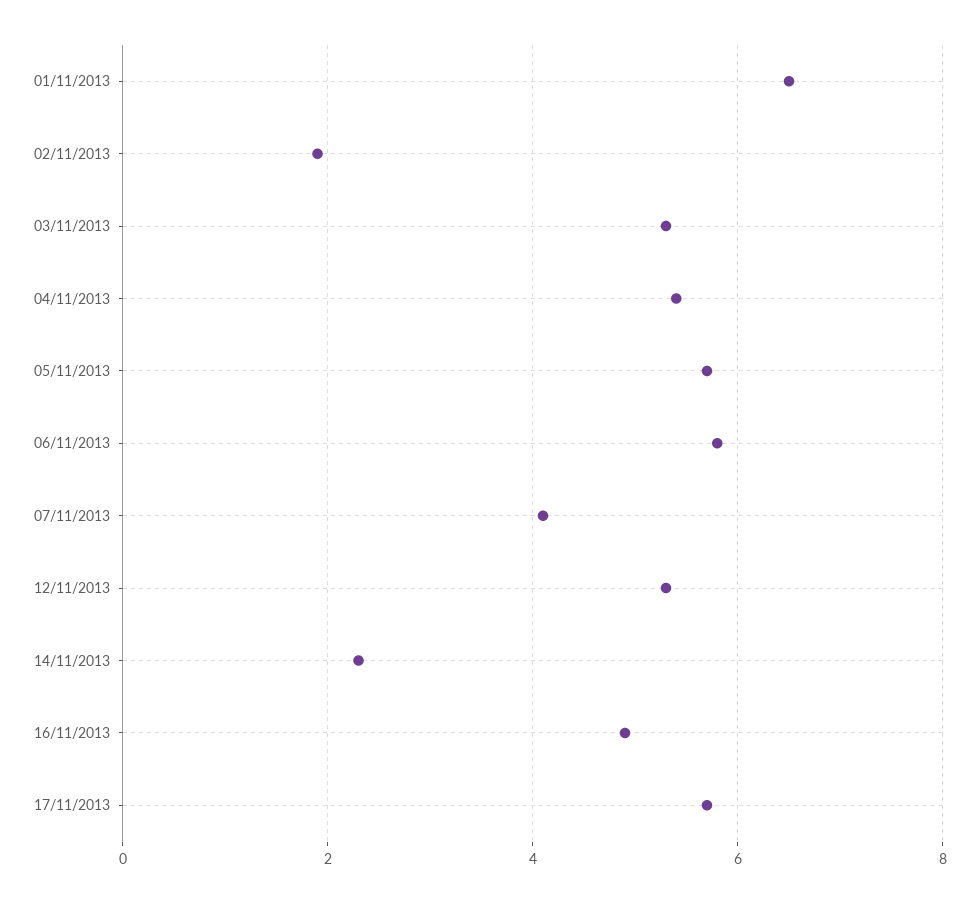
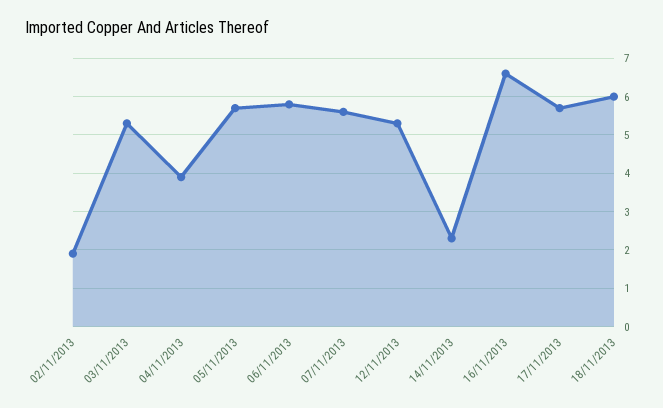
01/11/2013: 6.5 -> none
04/11/2013: 5.5 -> 4
07/11/2013: 4 -> 5.5
16/11/2013: 5 -> 6.5
18/11/2013: none -> 6

